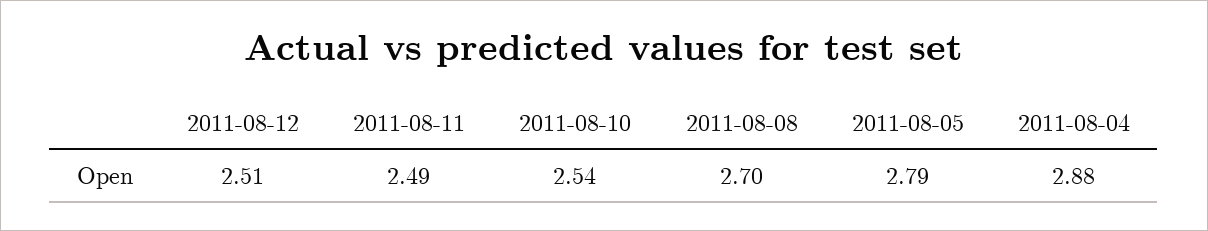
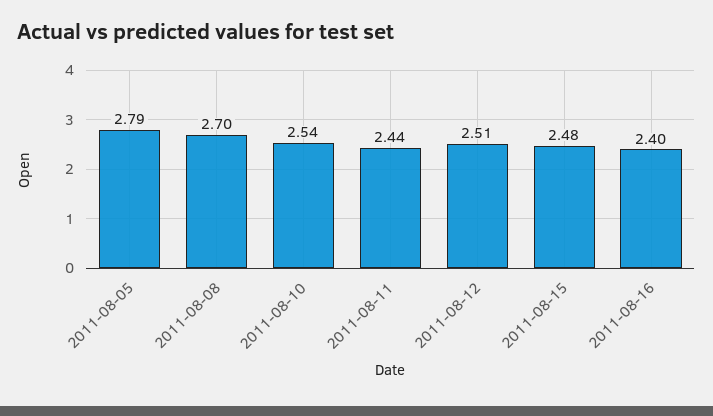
2011-08-11: 2.49 -> 2.44
2011-08-04: 2.88 -> none
2011-08-15: none -> 2.48
2011-08-16: none -> 2.4

